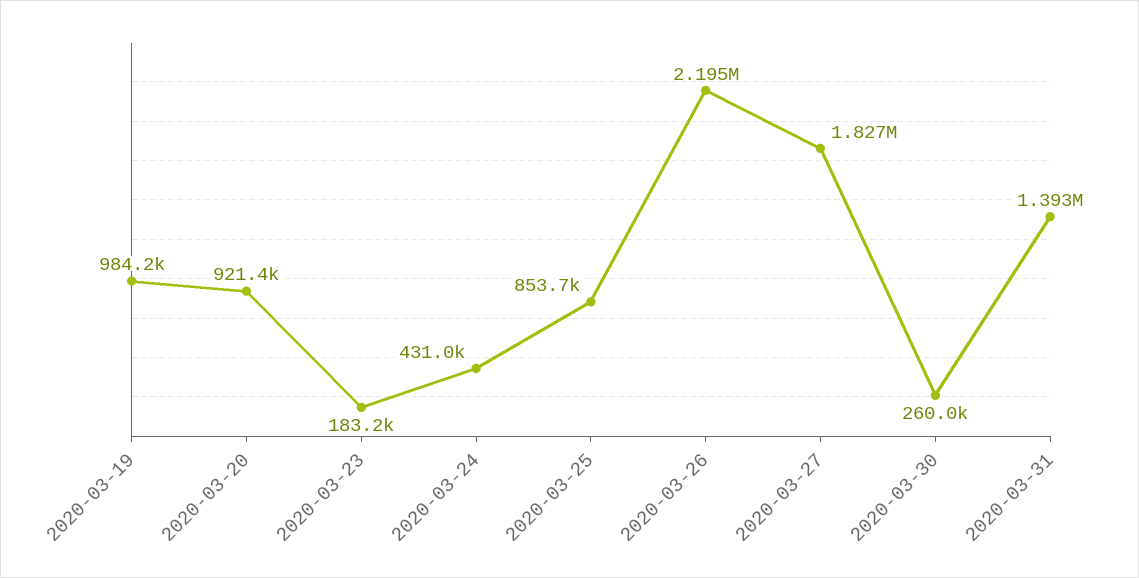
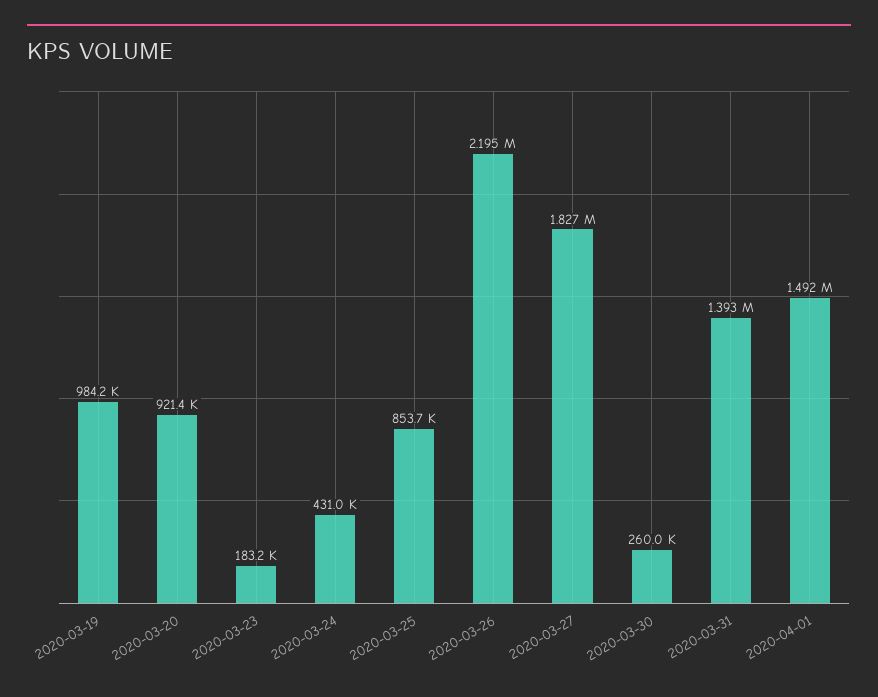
2020-04-01: none -> 1492000

